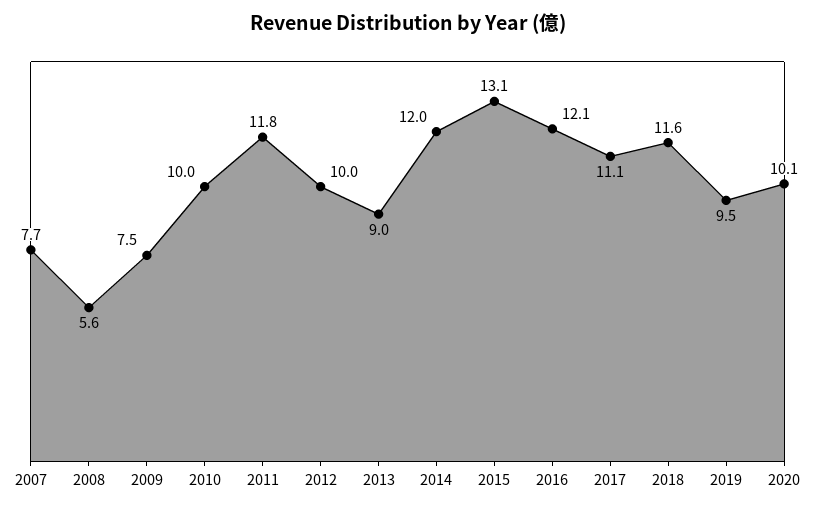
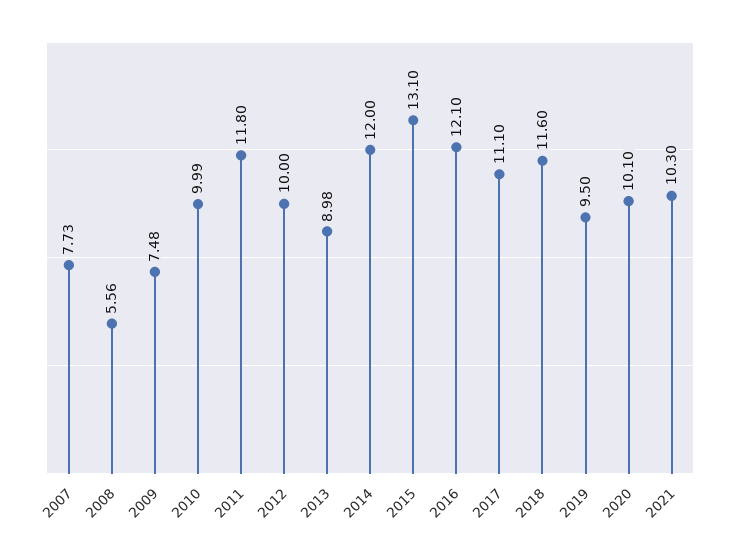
2021: none -> 10.3

